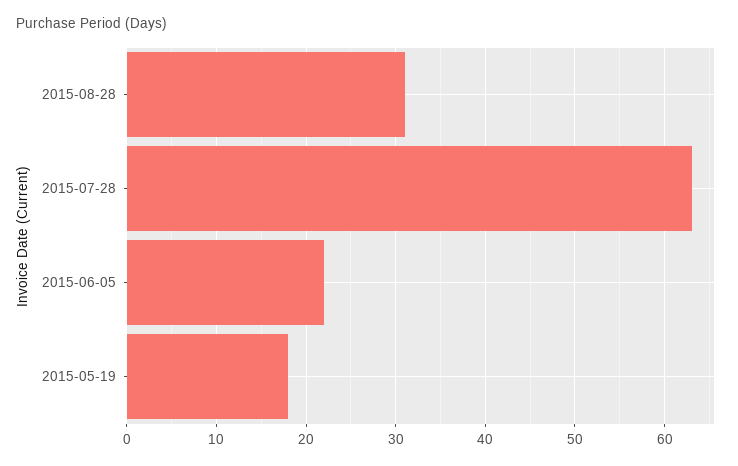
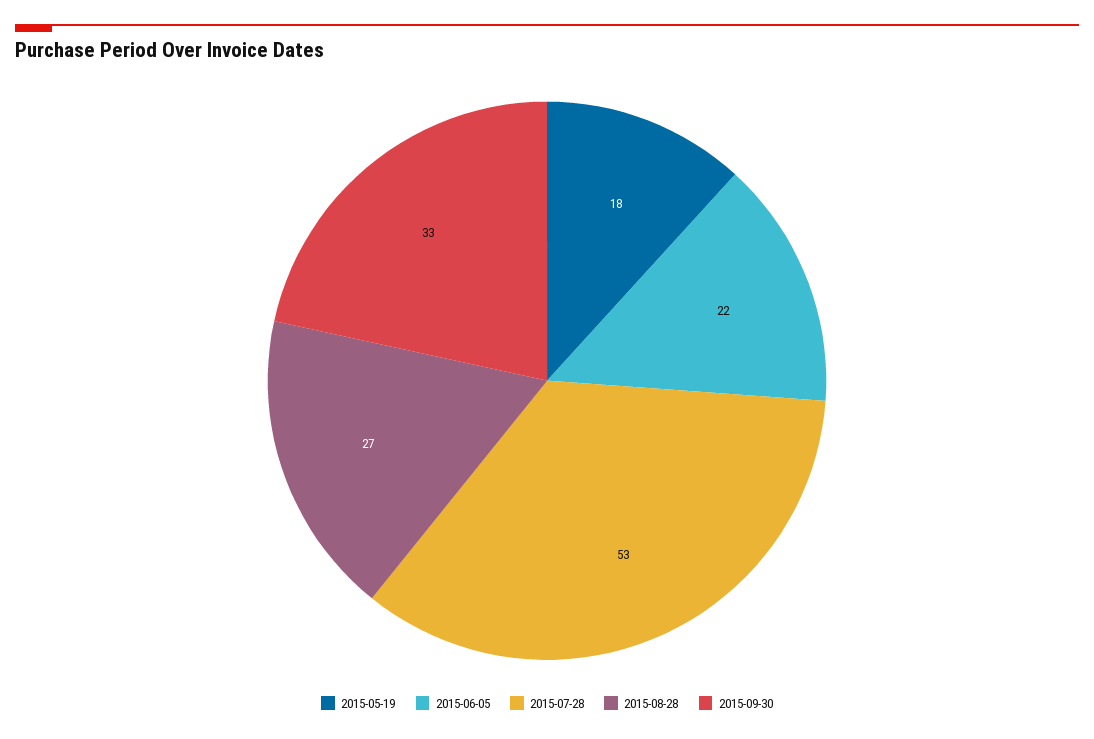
2015-08-28: 31 -> 27
2015-07-28: 63 -> 53
2015-09-30: none -> 33

